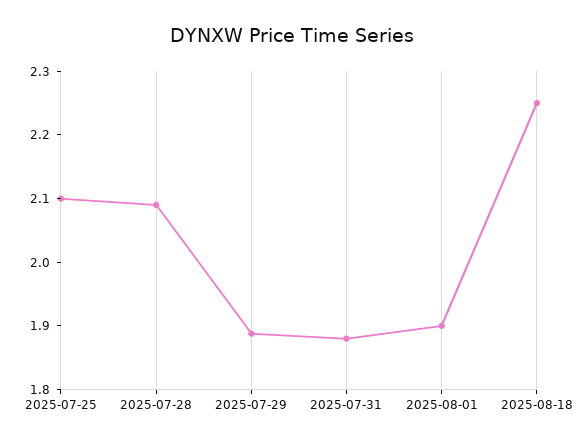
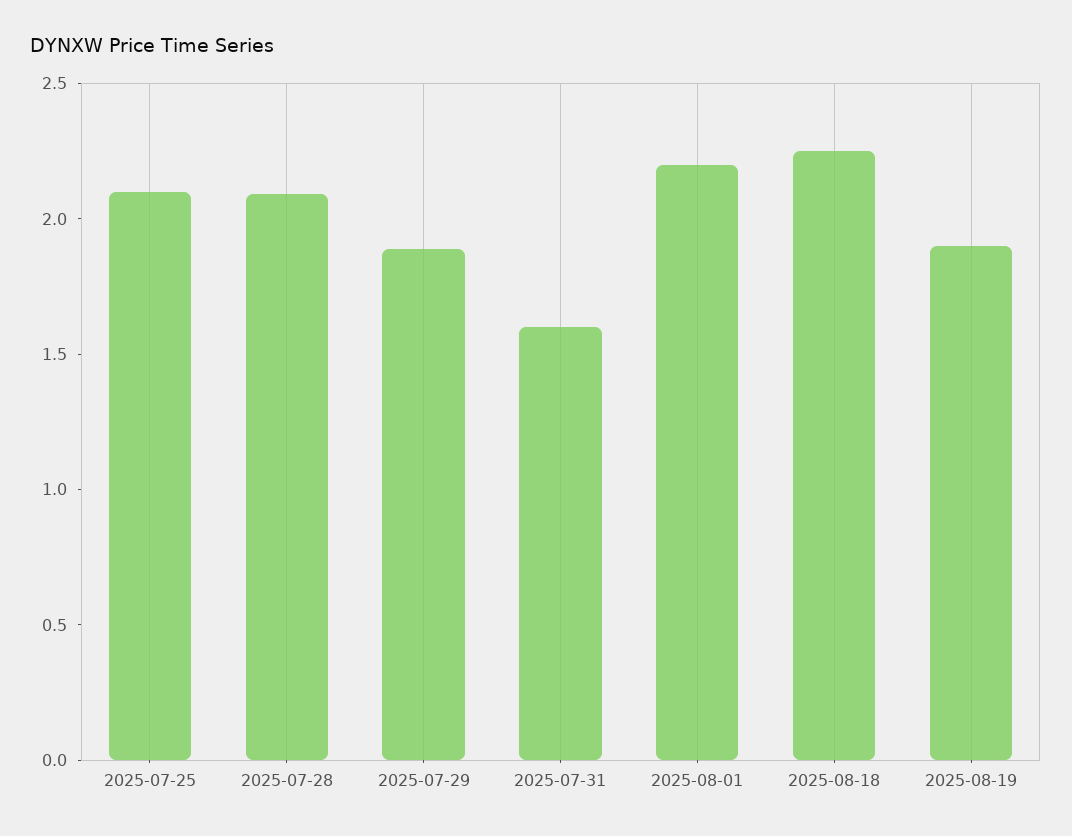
2025-07-31: 1.88 -> 1.6
2025-08-01: 1.9 -> 2.2
2025-08-19: none -> 1.9

